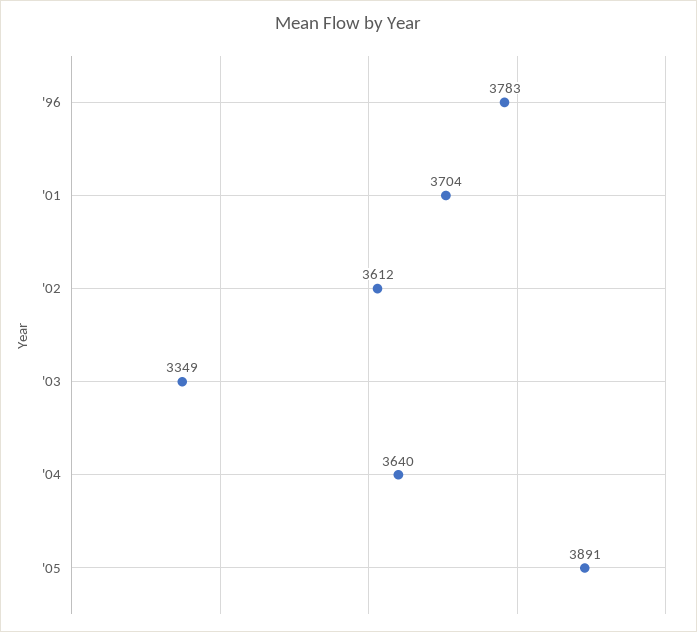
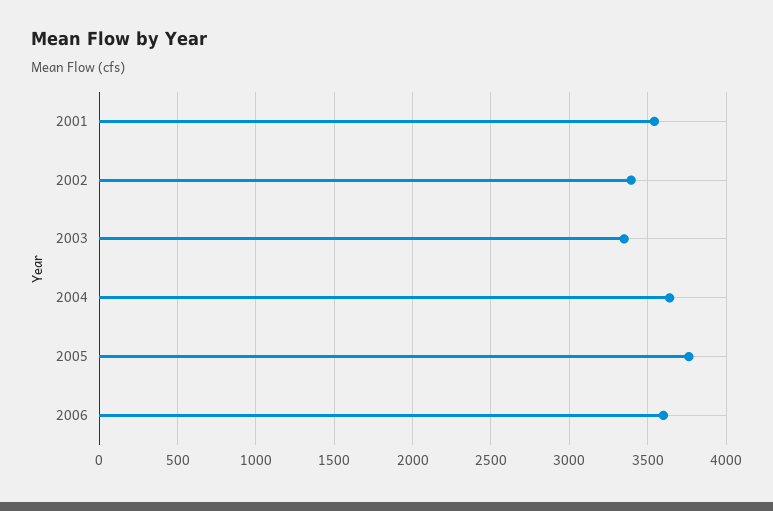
'96: 3783 -> none
'01: 3704 -> 3550
'02: 3612 -> 3400
'05: 3891 -> 3750
2006: none -> 3600

